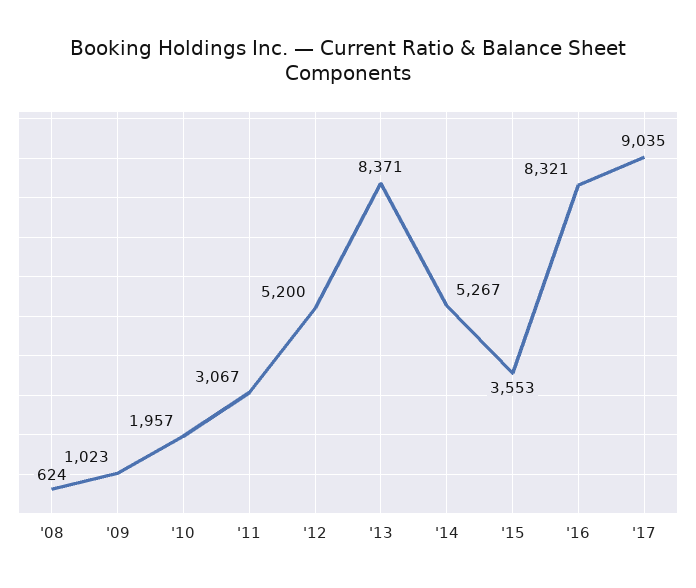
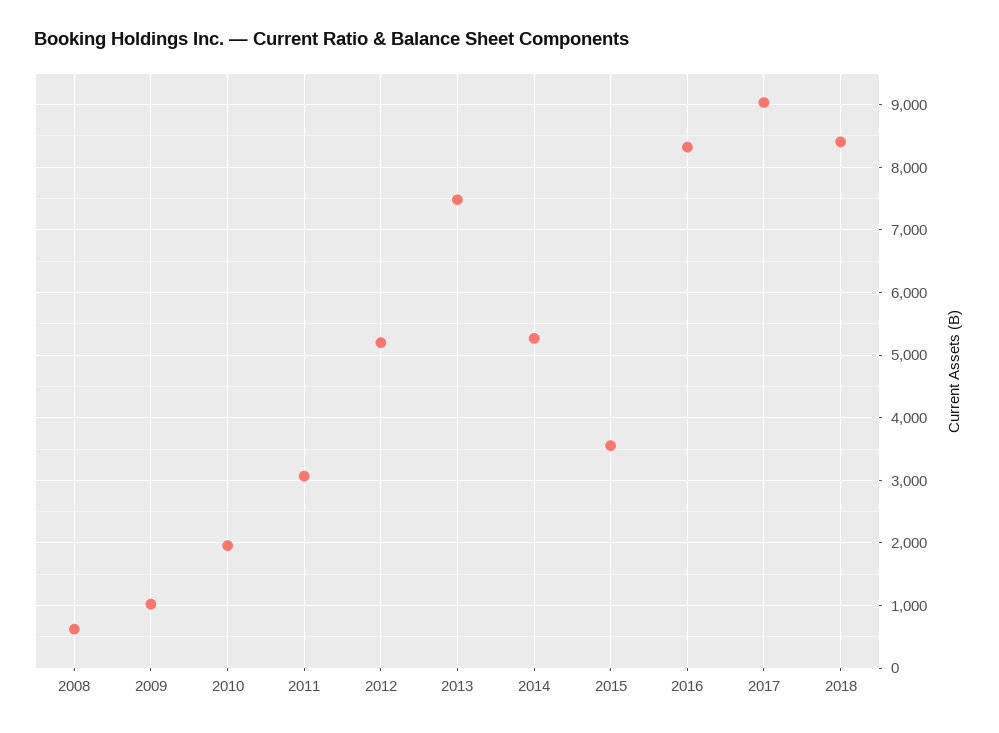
'13: 8371 -> 7500
2018: none -> 8400

